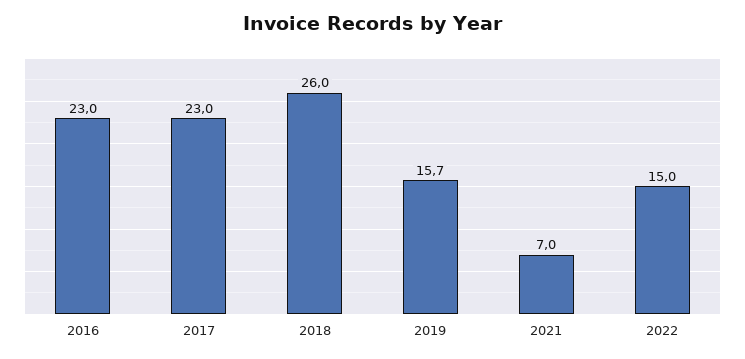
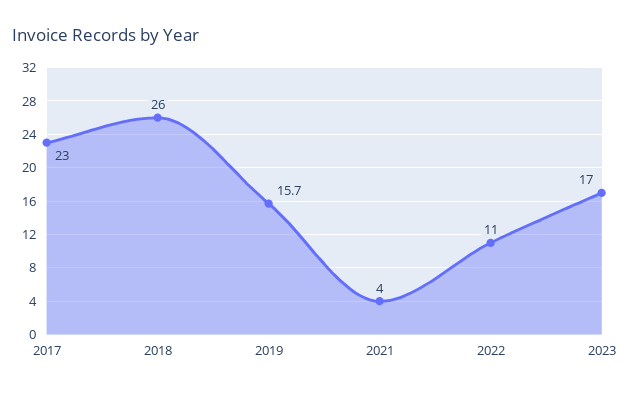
2016: 23 -> none
2021: 7 -> 4
2022: 15 -> 11
2023: none -> 17

